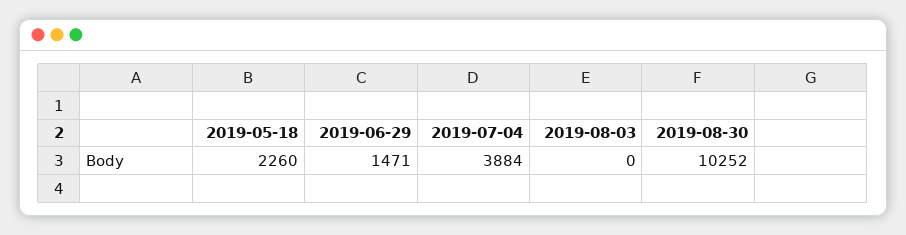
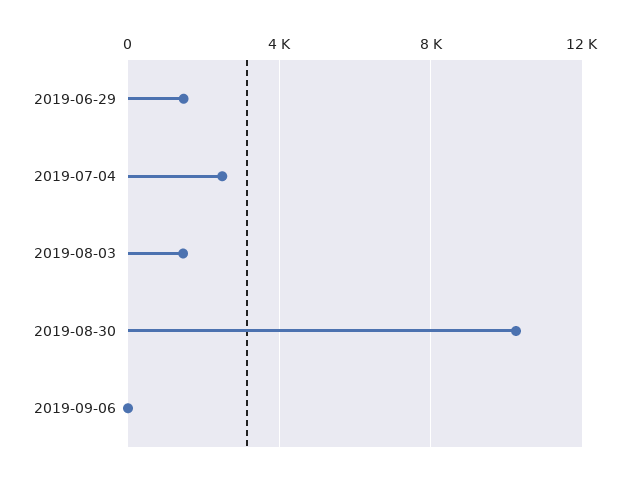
2019-05-18: 2260 -> none
2019-07-04: 3884 -> 2500
2019-08-03: 0 -> 1500
2019-09-06: none -> 0

